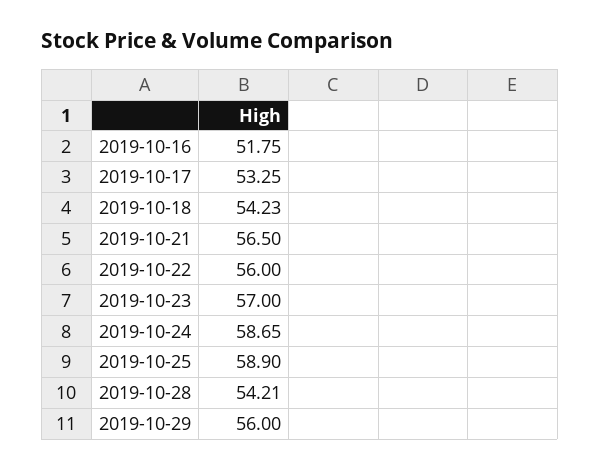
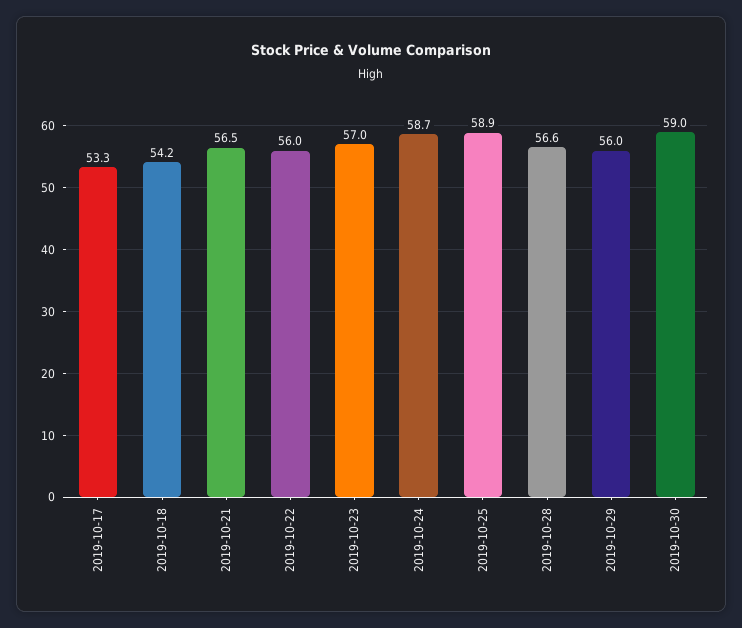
2019-10-16: 51.75 -> none
2019-10-28: 54.21 -> 56.6
2019-10-30: none -> 59

